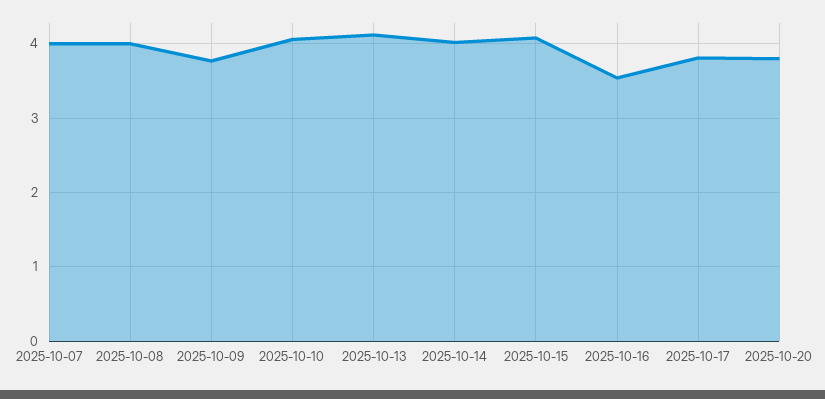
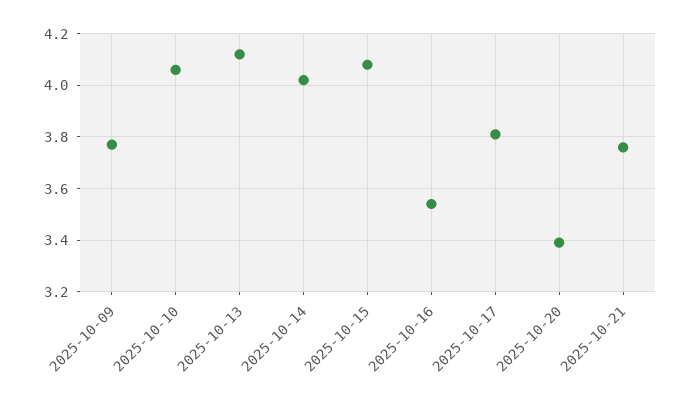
2025-10-07: 4 -> none
2025-10-08: 4 -> none
2025-10-20: 3.8 -> 3.4
2025-10-21: none -> 3.75

